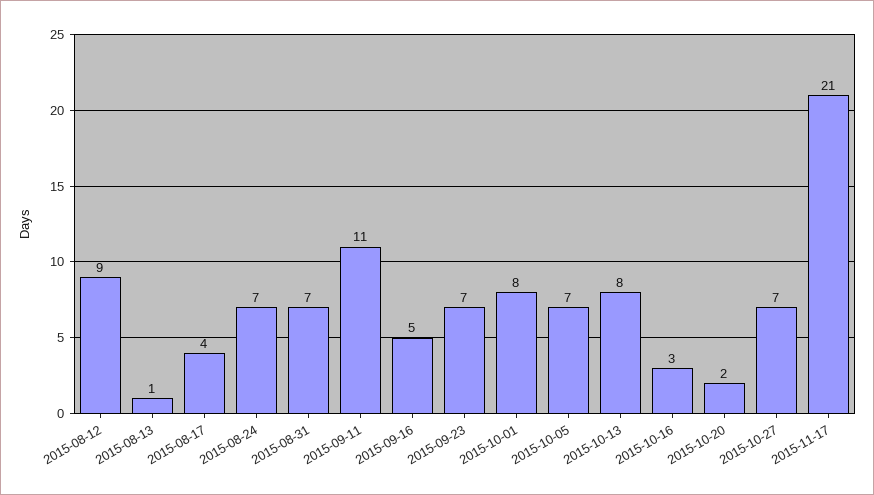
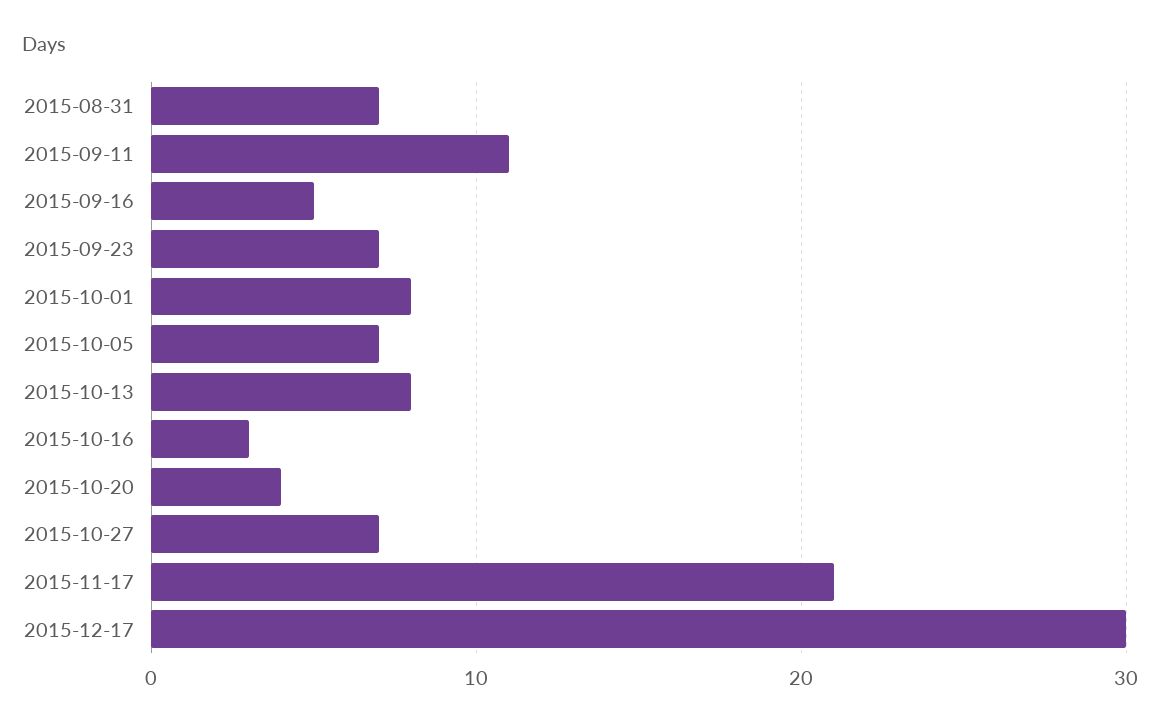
2015-08-12: 9 -> none
2015-08-13: 1 -> none
2015-08-17: 4 -> none
2015-08-24: 7 -> none
2015-10-20: 2 -> 4
2015-12-17: none -> 30

